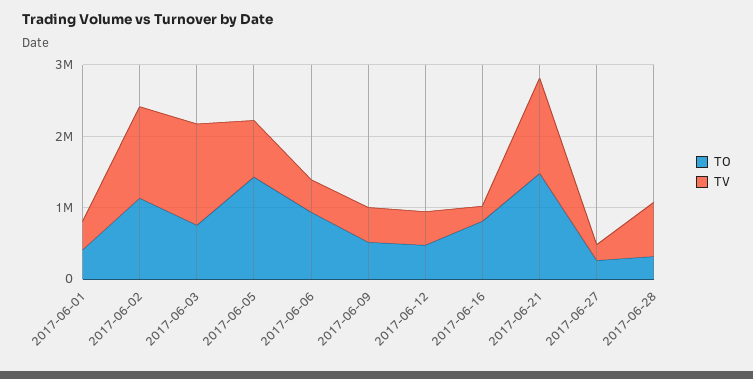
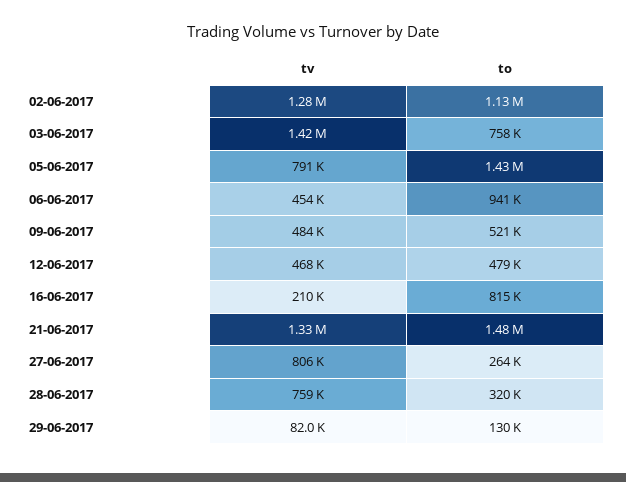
TO, 2017-06-01: 400000 -> none
TV, 2017-06-01: 400000 -> none
TV, 2017-06-27: 200000 -> 806000
TV, 29-06-2017: none -> 82000
TO, 29-06-2017: none -> 130000

